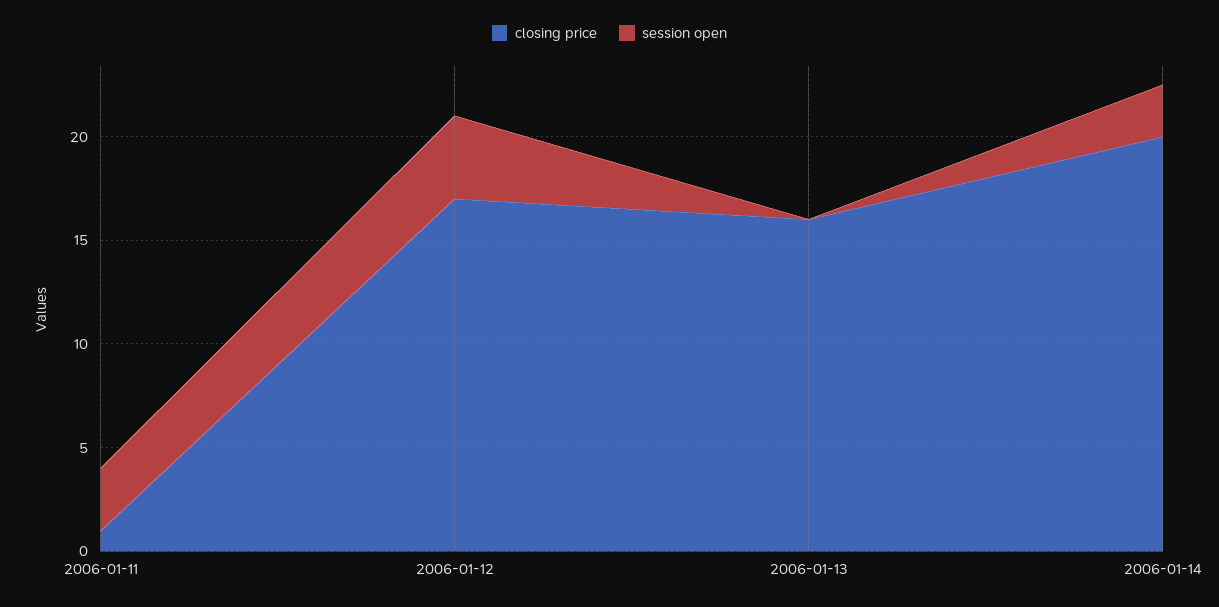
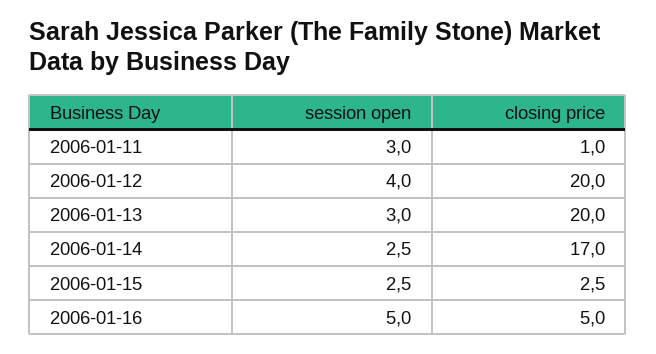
closing price, 2006-01-12: 17 -> 20
closing price, 2006-01-13: 16 -> 20
session open, 2006-01-13: 0 -> 3
closing price, 2006-01-14: 20 -> 17
session open, 2006-01-15: none -> 2.5
closing price, 2006-01-15: none -> 2.5
session open, 2006-01-16: none -> 5
closing price, 2006-01-16: none -> 5

